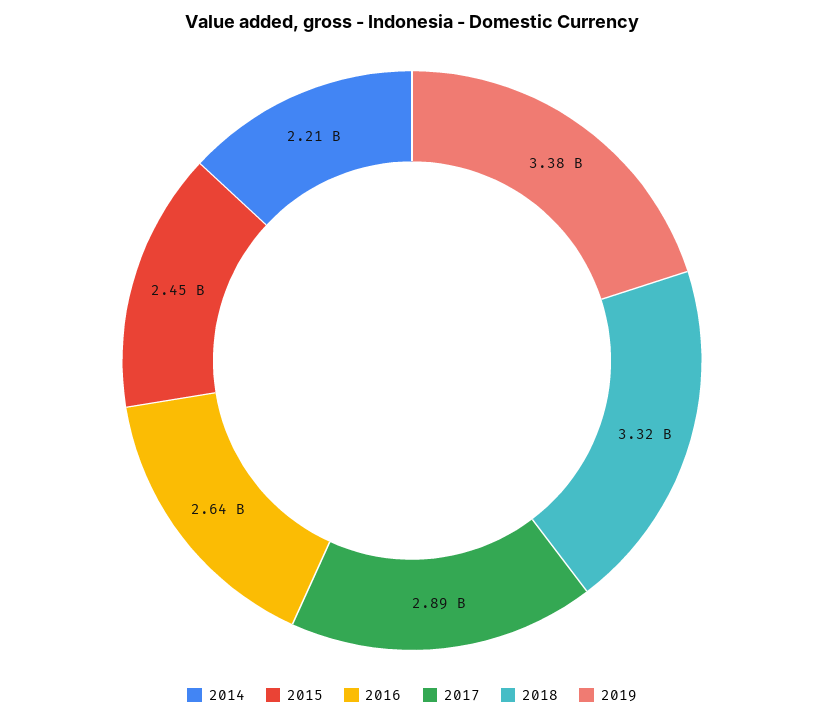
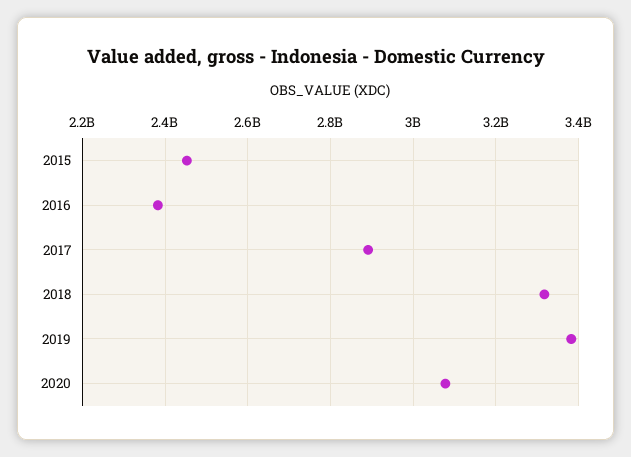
2014: 2210000000 -> none
2016: 2640000000 -> 2380000000
2020: none -> 3080000000

